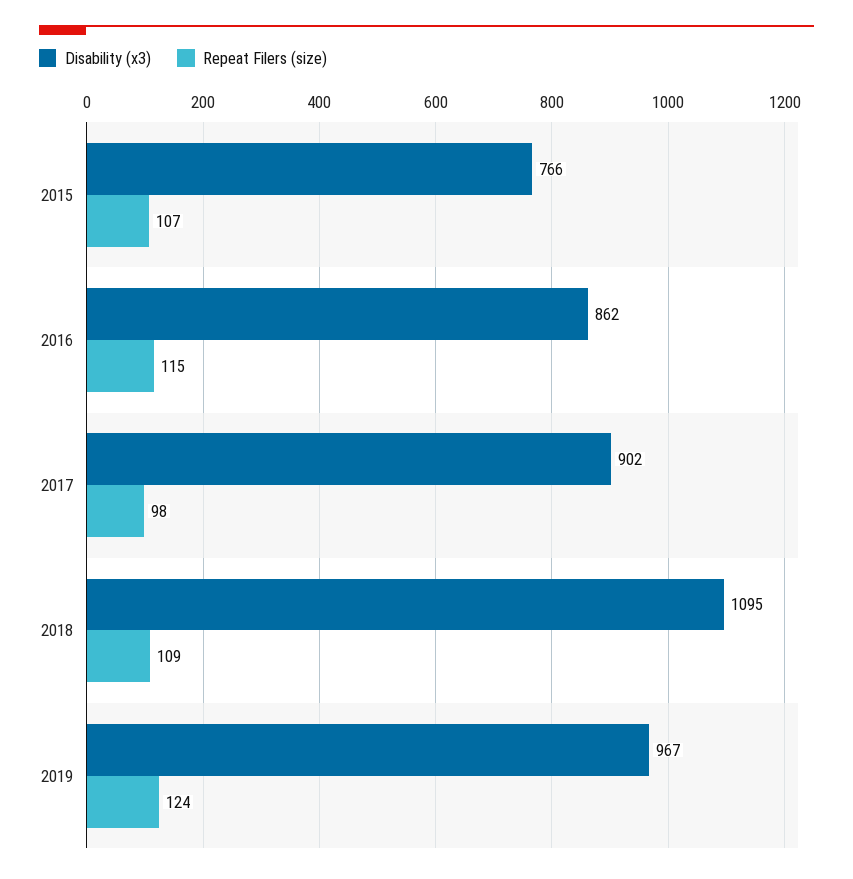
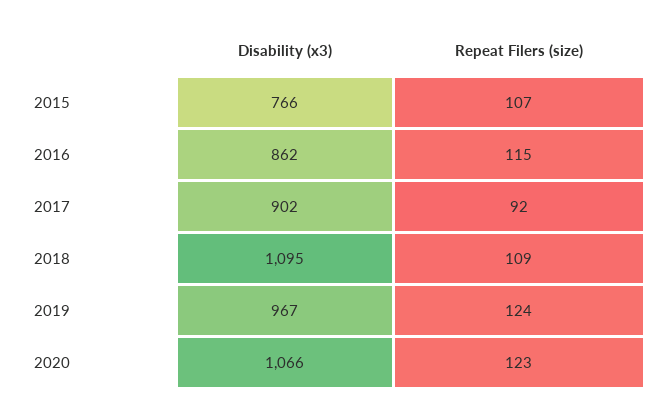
Repeat Filers (size), 2017: 98 -> 92
Disability (x3), 2020: none -> 1066
Repeat Filers (size), 2020: none -> 123

